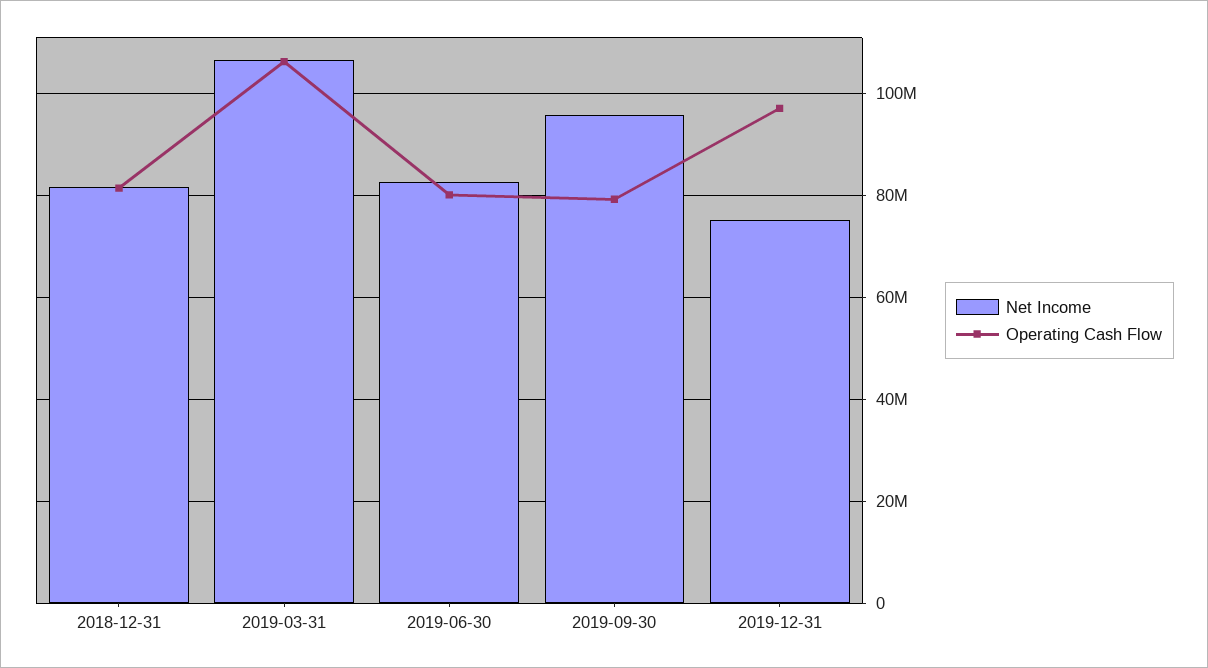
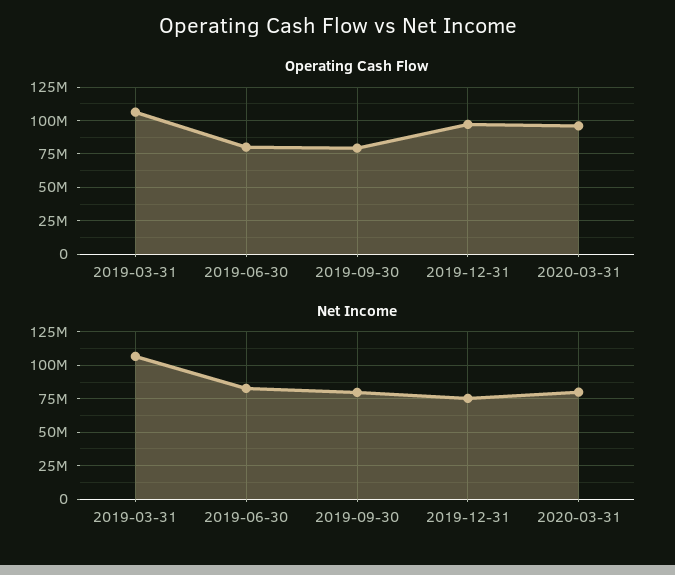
Net Income, 2018-12-31: 82000000 -> none
Operating Cash Flow, 2018-12-31: 82000000 -> none
Net Income, 2019-09-30: 96000000 -> 80000000
Operating Cash Flow, 2020-03-31: none -> 95000000
Net Income, 2020-03-31: none -> 80000000

